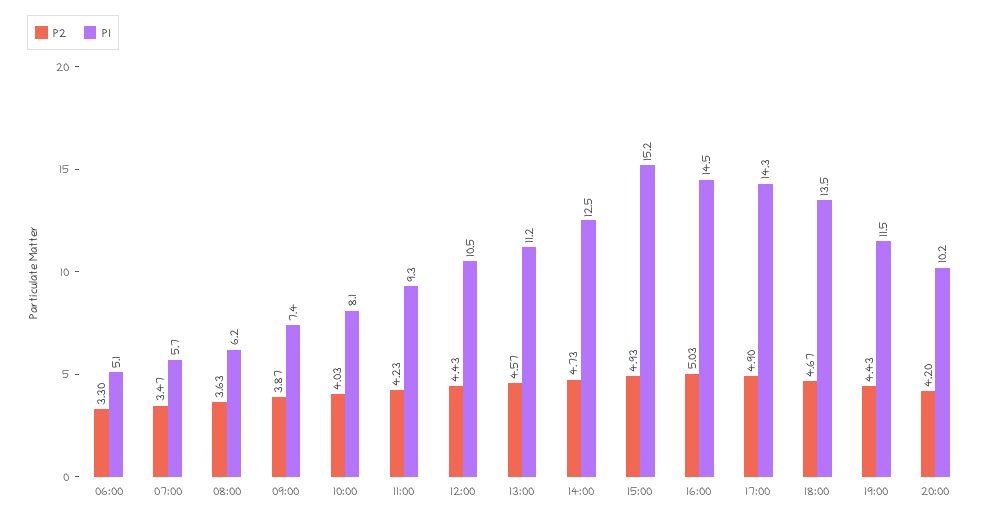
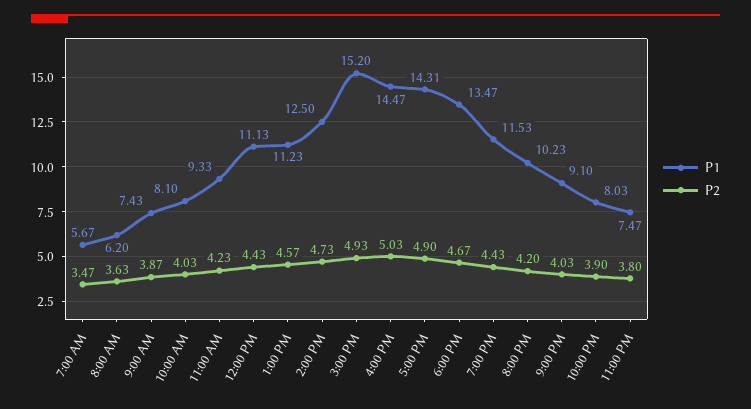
P2, 06:00: 3.3 -> none
P1, 06:00: 5.1 -> none
P1, 12:00: 10.5 -> 11.13
P1, 9:00 PM: none -> 9.1
P2, 9:00 PM: none -> 4.03
P1, 10:00 PM: none -> 8.03
P2, 10:00 PM: none -> 3.9
P1, 11:00 PM: none -> 7.47
P2, 11:00 PM: none -> 3.8

